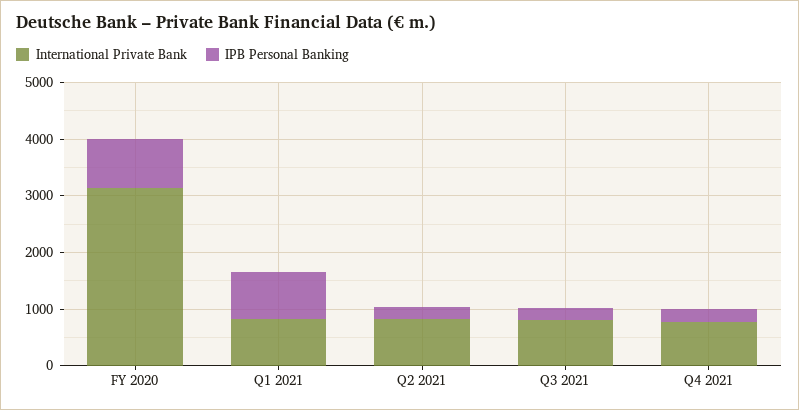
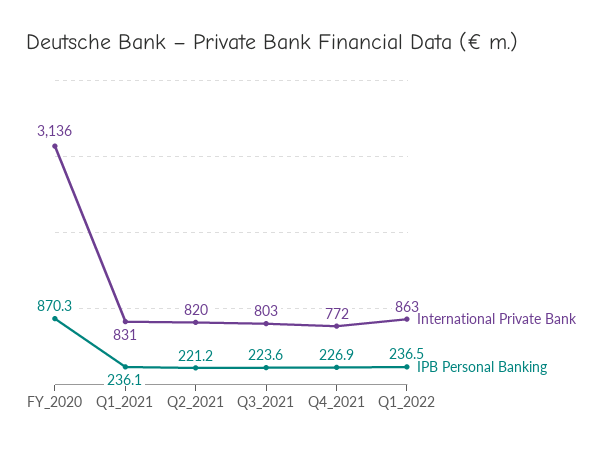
IPB Personal Banking, Q1 2021: 800 -> 236.1
International Private Bank, Q1_2022: none -> 863
IPB Personal Banking, Q1_2022: none -> 236.5

